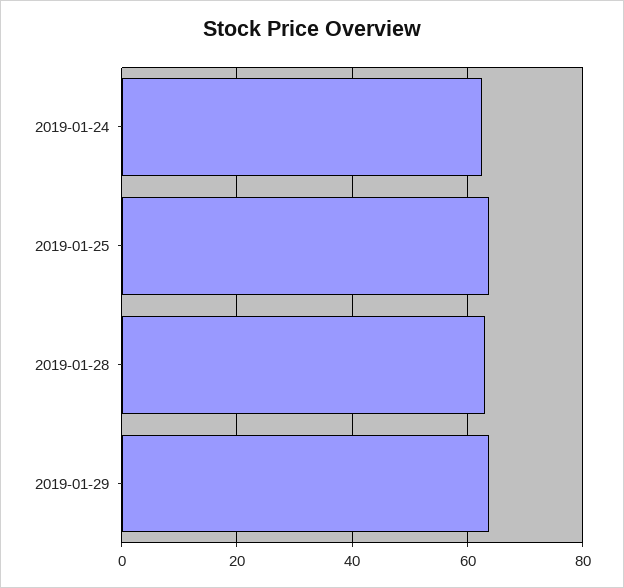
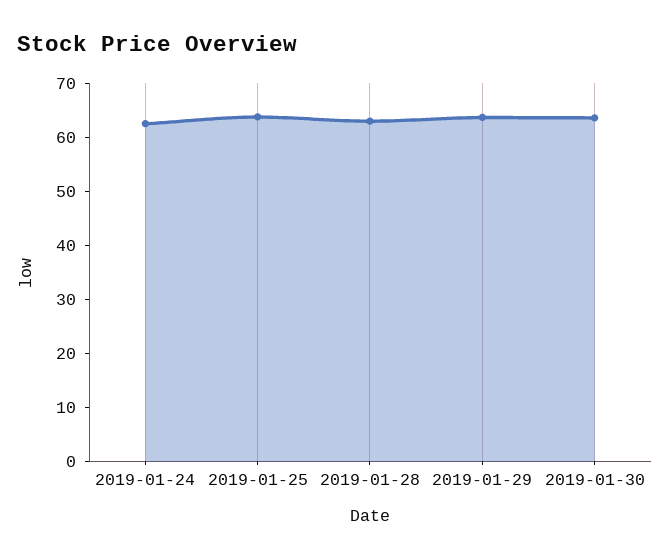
2019-01-30: none -> 64

